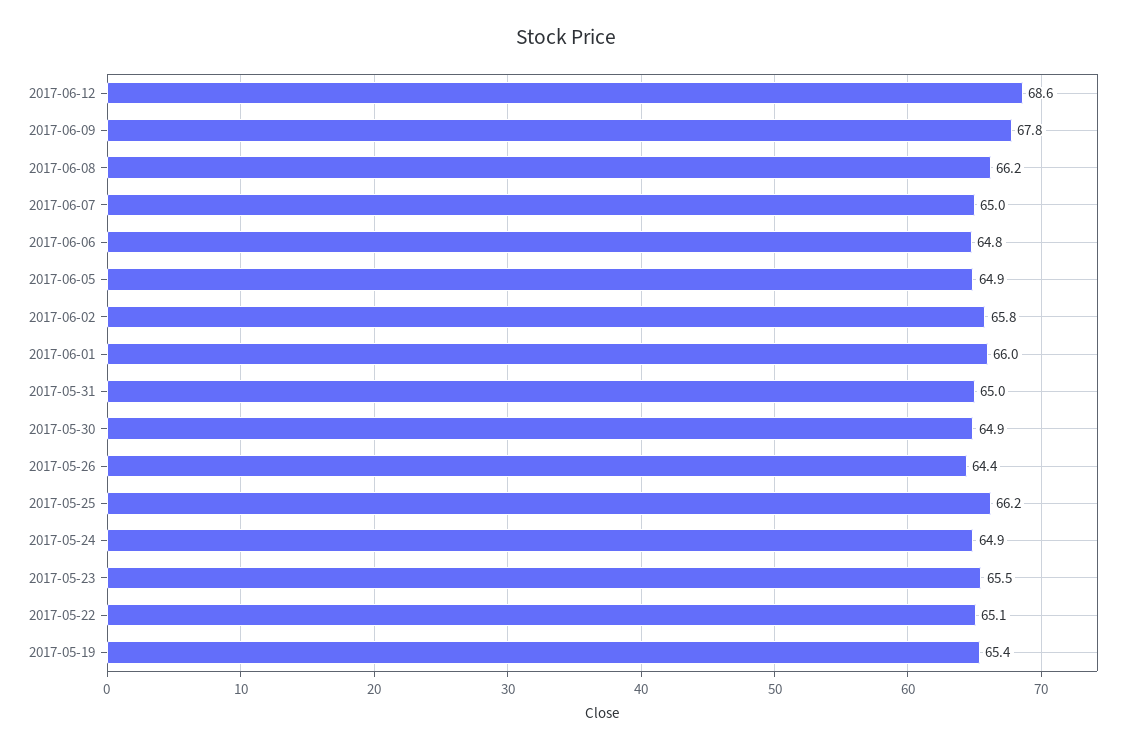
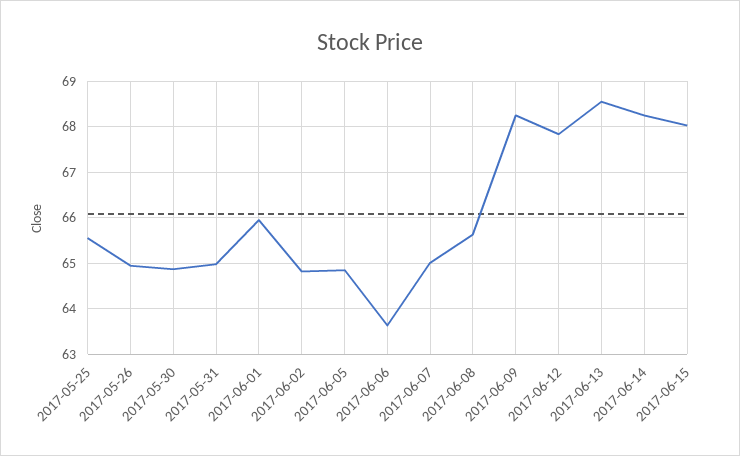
2017-06-12: 68.6 -> 67.8
2017-06-09: 67.8 -> 68.2
2017-06-08: 66.2 -> 65.6
2017-06-06: 64.8 -> 63.6
2017-06-02: 65.8 -> 64.8
2017-05-26: 64.4 -> 65
2017-05-25: 66.2 -> 65.6
2017-05-24: 64.9 -> none
2017-05-23: 65.5 -> none
2017-05-22: 65.1 -> none
2017-05-19: 65.4 -> none
2017-06-13: none -> 68.6
2017-06-14: none -> 68.2
2017-06-15: none -> 68

